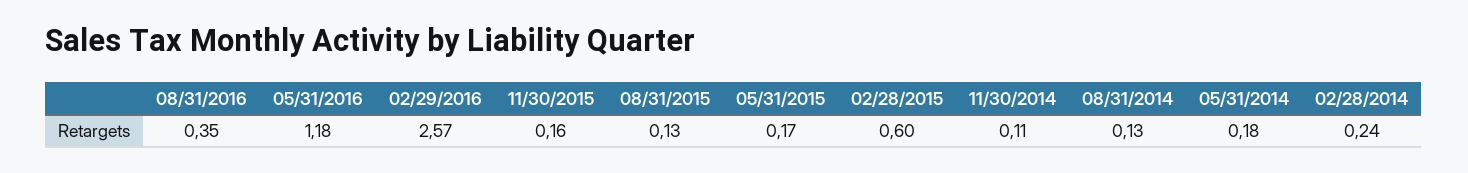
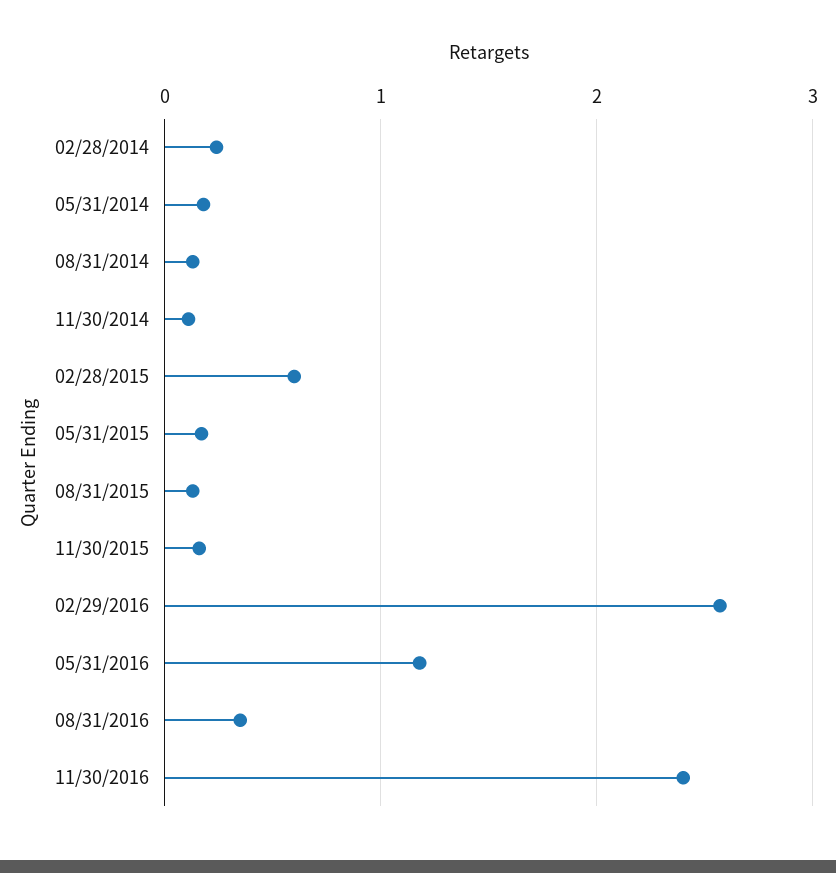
11/30/2016: none -> 2.4

